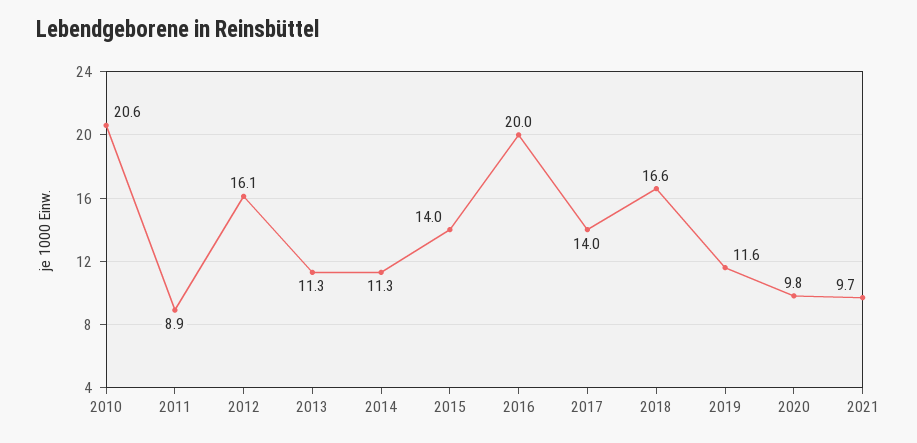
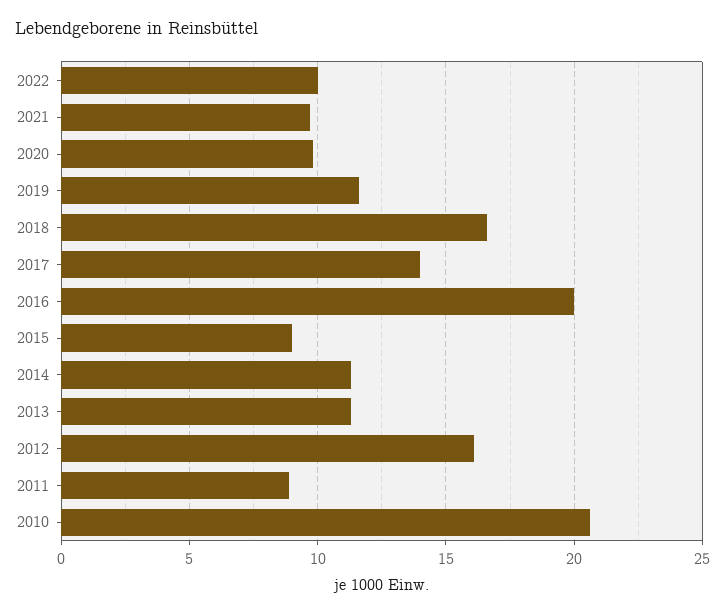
2015: 14 -> 9
2022: none -> 10

